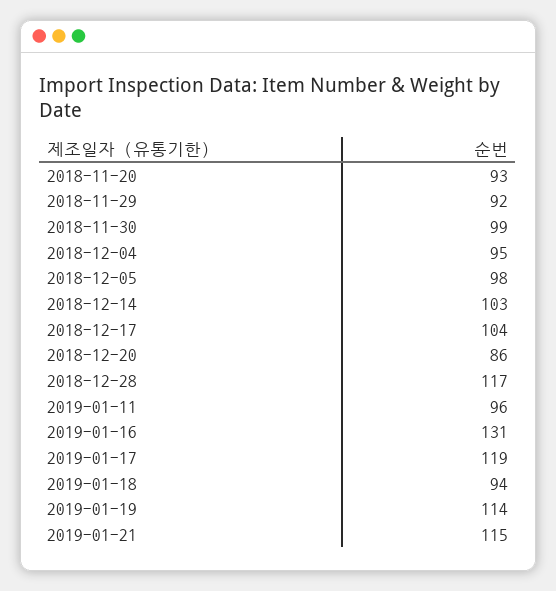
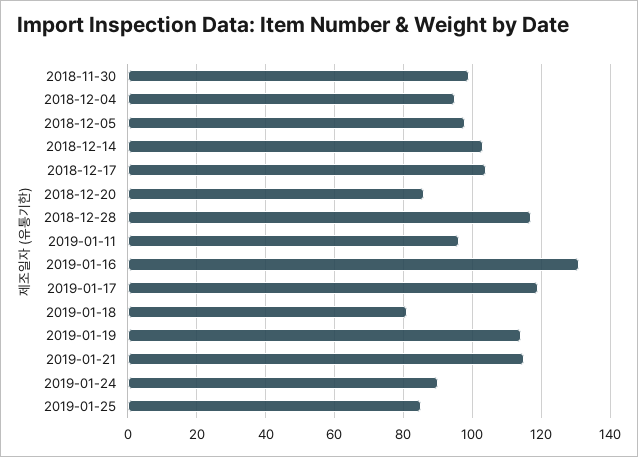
2018-11-20: 93 -> none
2018-11-29: 92 -> none
2019-01-18: 94 -> 80
2019-01-24: none -> 90
2019-01-25: none -> 85

